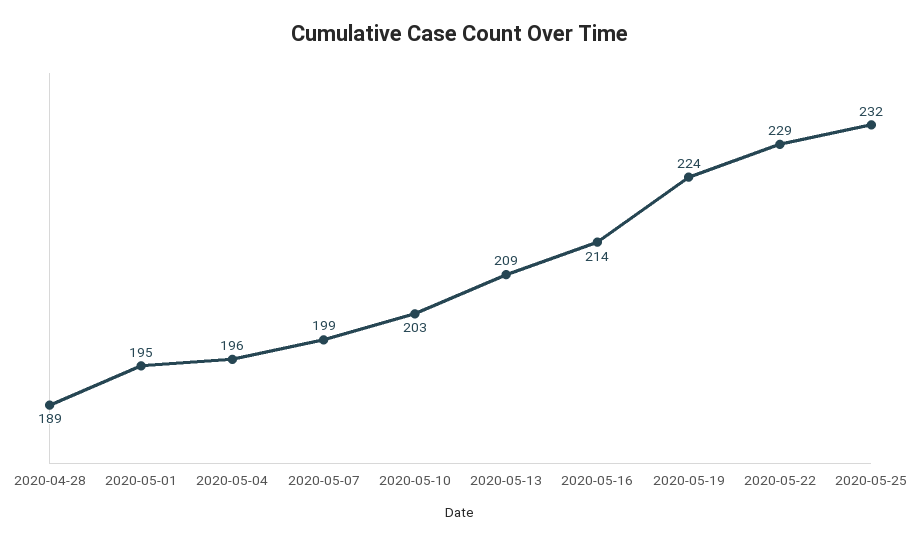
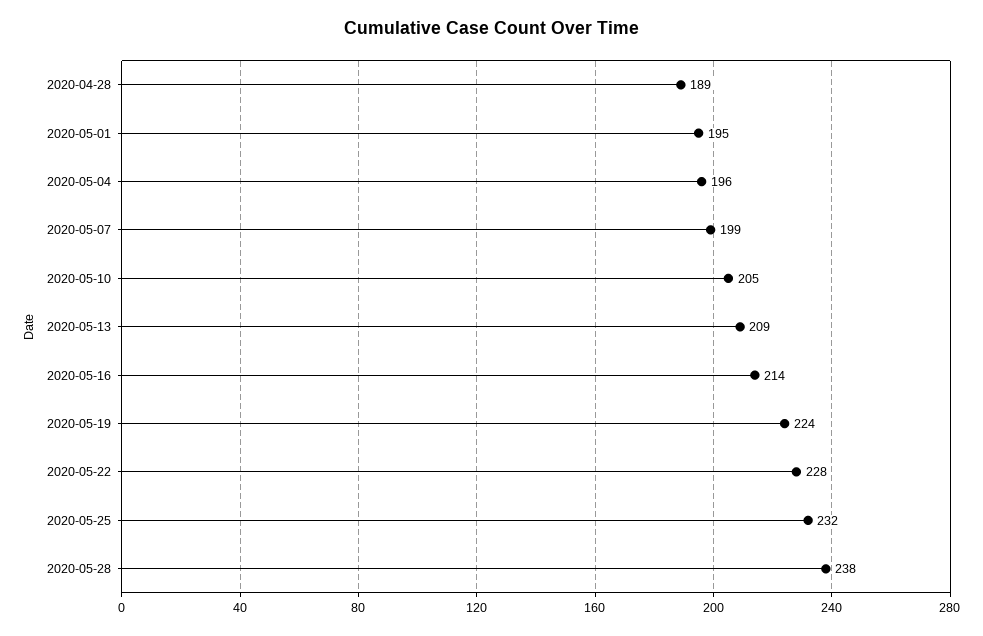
2020-05-10: 203 -> 205
2020-05-22: 229 -> 228
2020-05-28: none -> 238

